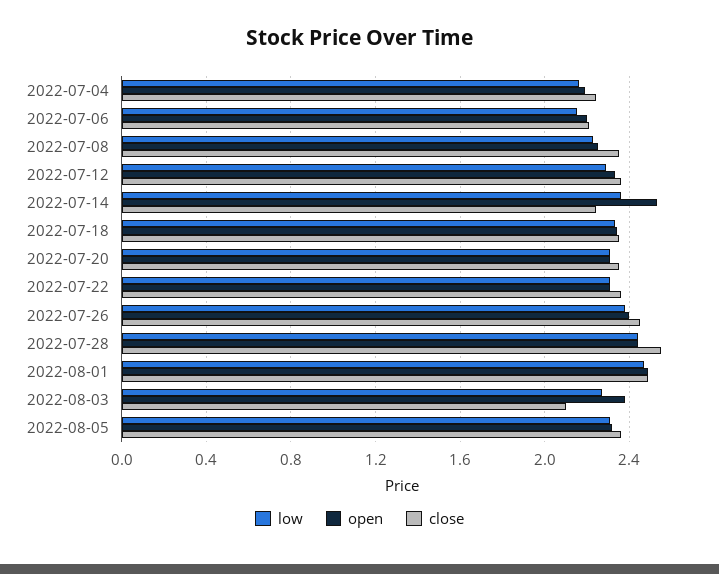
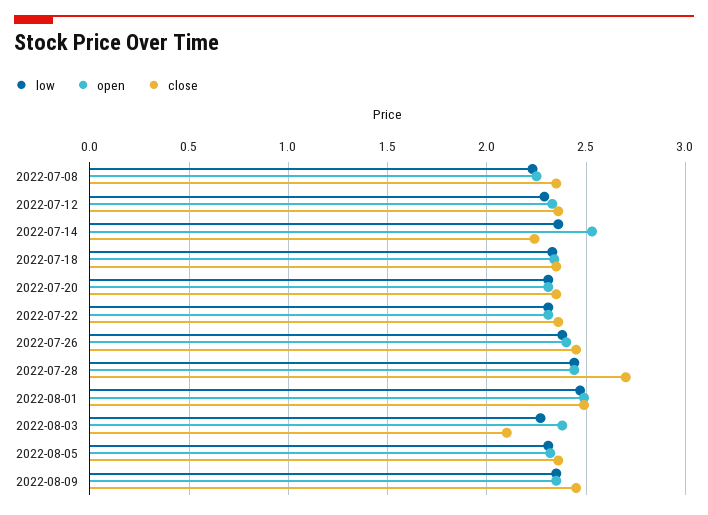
low, 2022-07-04: 2.15 -> none
open, 2022-07-04: 2.2 -> none
close, 2022-07-04: 2.25 -> none
low, 2022-07-06: 2.15 -> none
open, 2022-07-06: 2.2 -> none
close, 2022-07-06: 2.2 -> none
close, 2022-07-28: 2.55 -> 2.7
low, 2022-08-09: none -> 2.35
open, 2022-08-09: none -> 2.35
close, 2022-08-09: none -> 2.45

